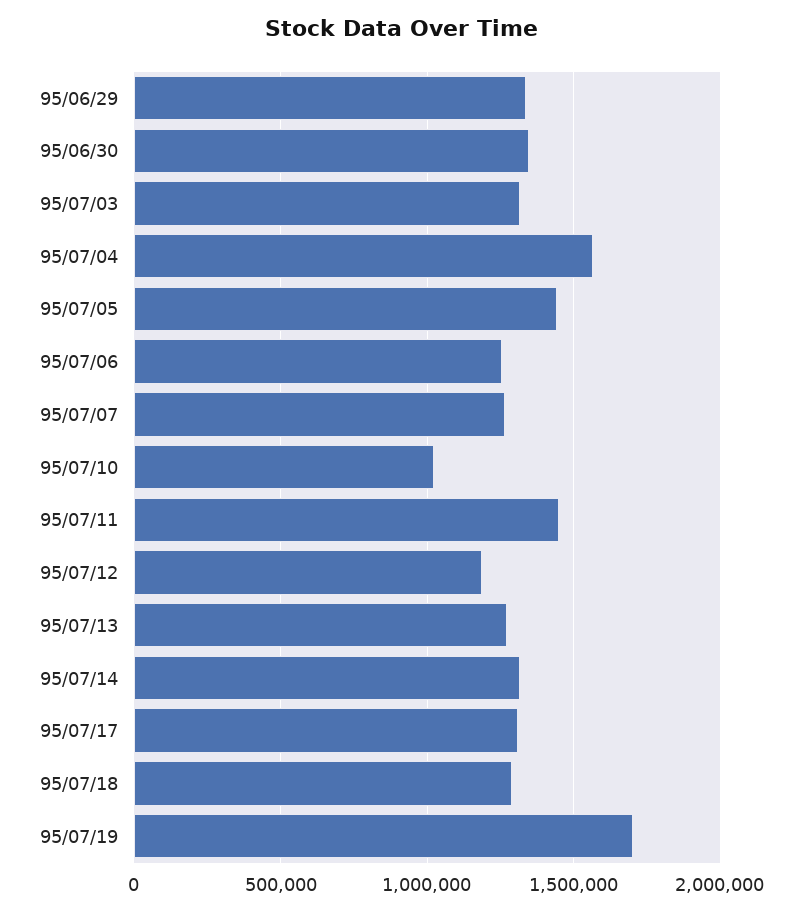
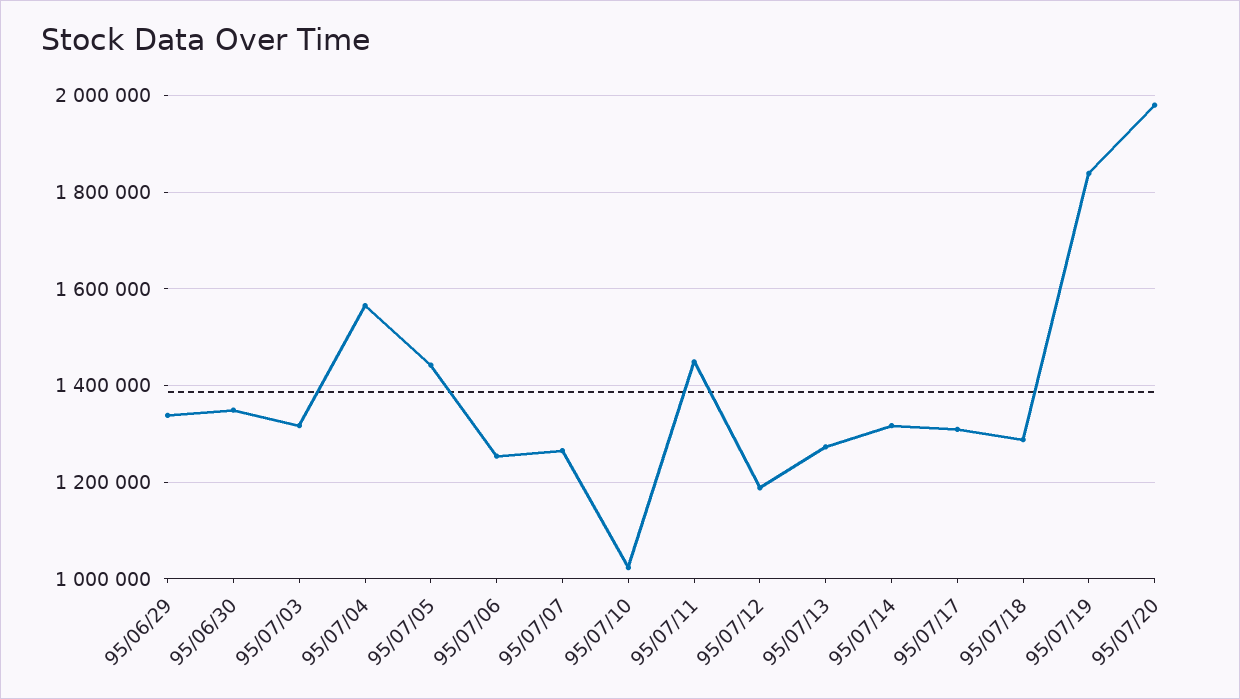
95/07/19: 1700000 -> 1840000
95/07/20: none -> 1980000

